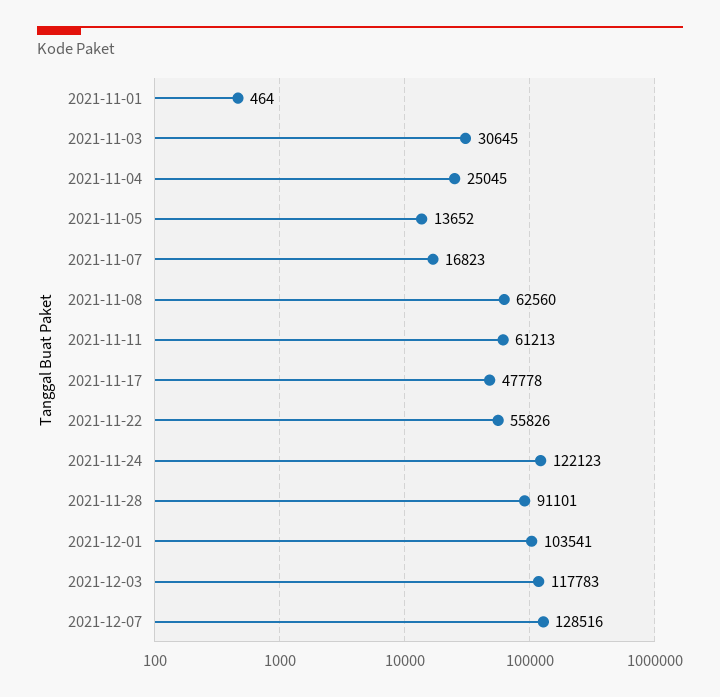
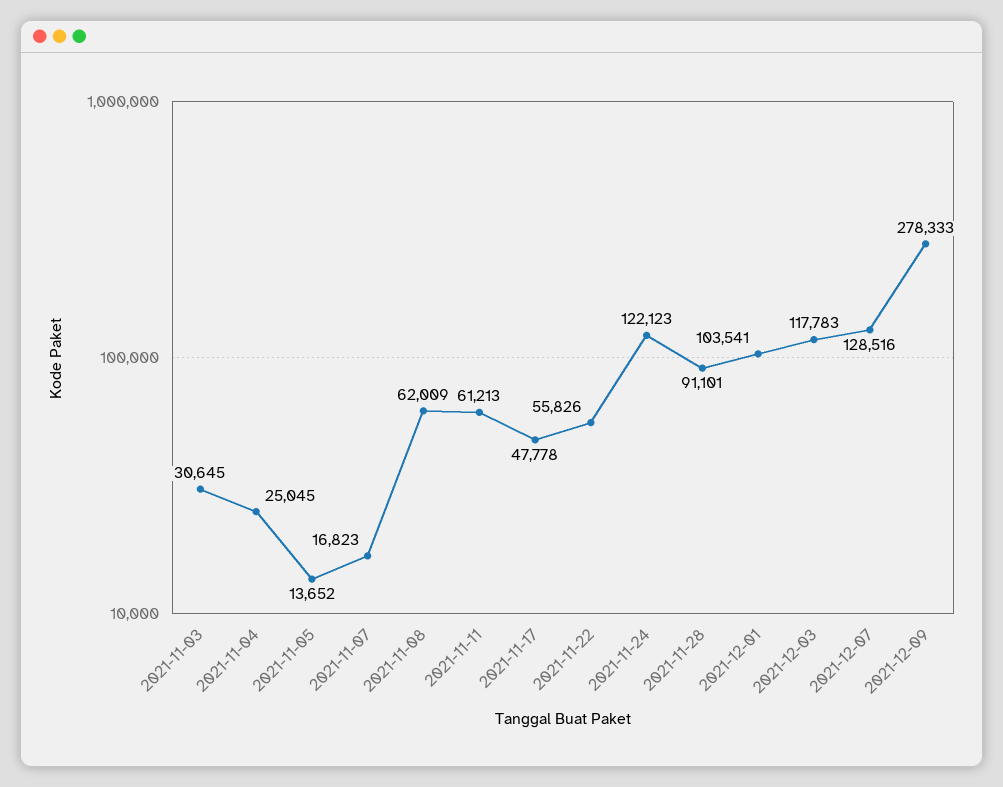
2021-11-01: 464 -> none
2021-11-08: 62560 -> 62009
2021-12-09: none -> 278333

